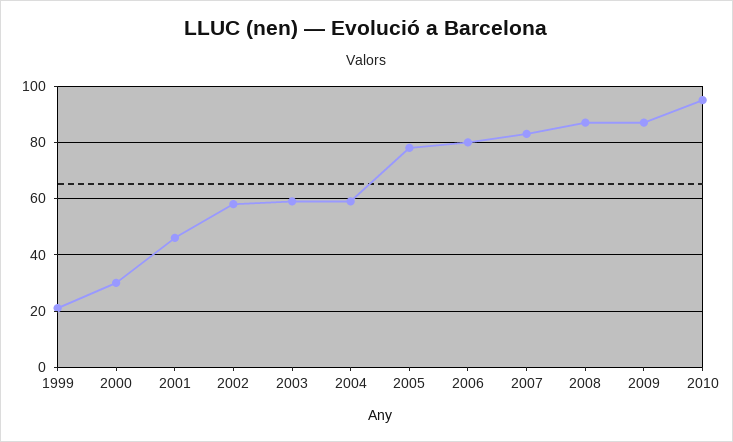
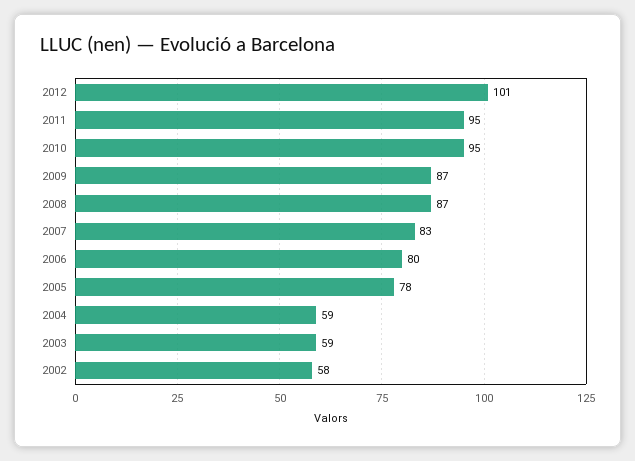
1999: 20 -> none
2000: 30 -> none
2001: 45 -> none
2012: none -> 101
2011: none -> 95

